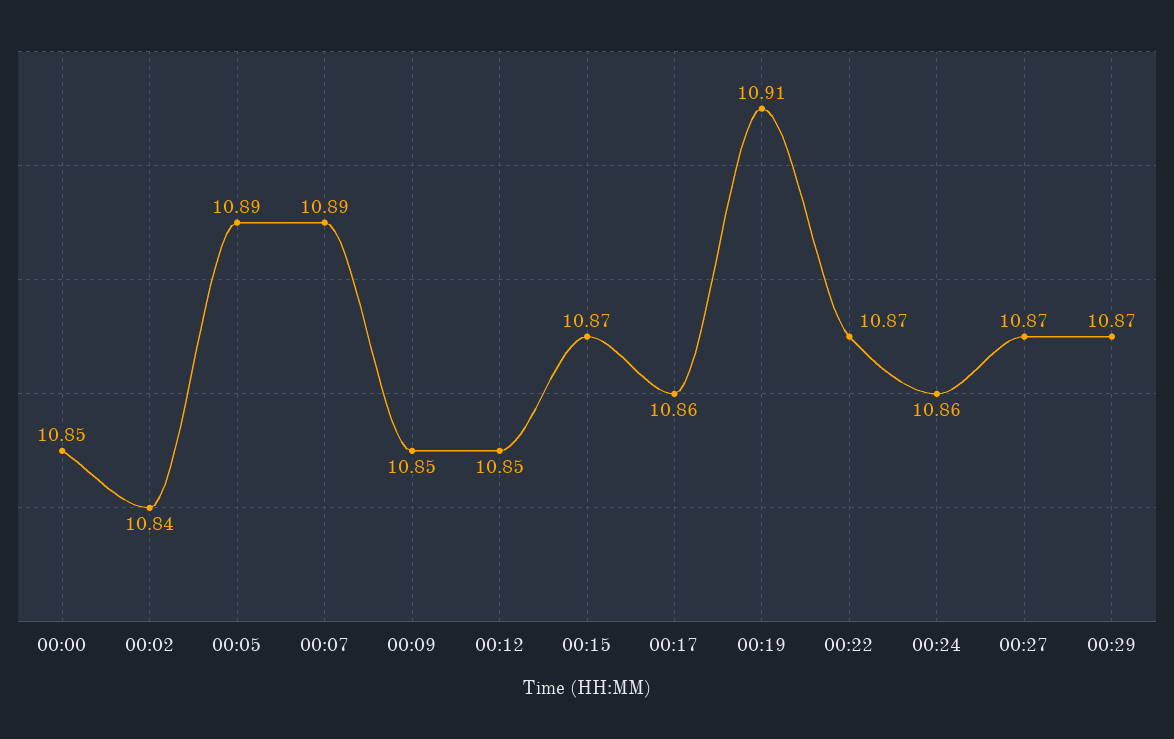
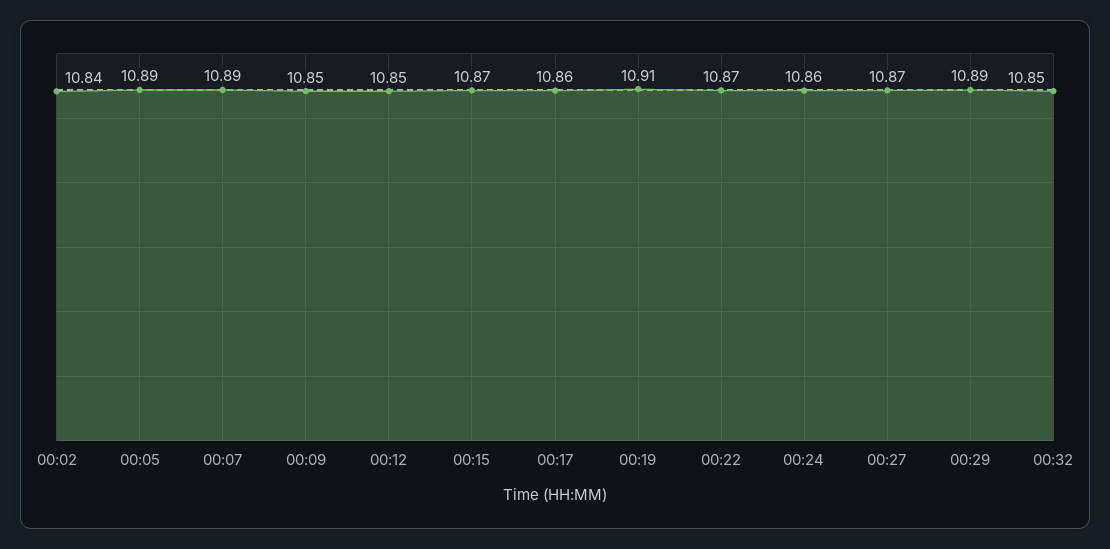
00:00: 10.85 -> none
00:29: 10.87 -> 10.89
00:32: none -> 10.85

